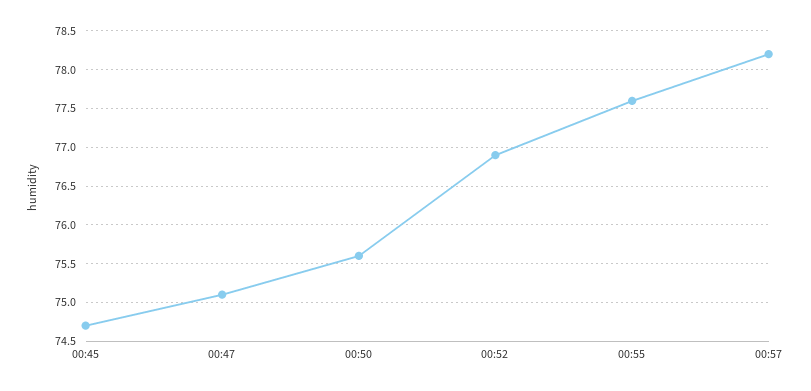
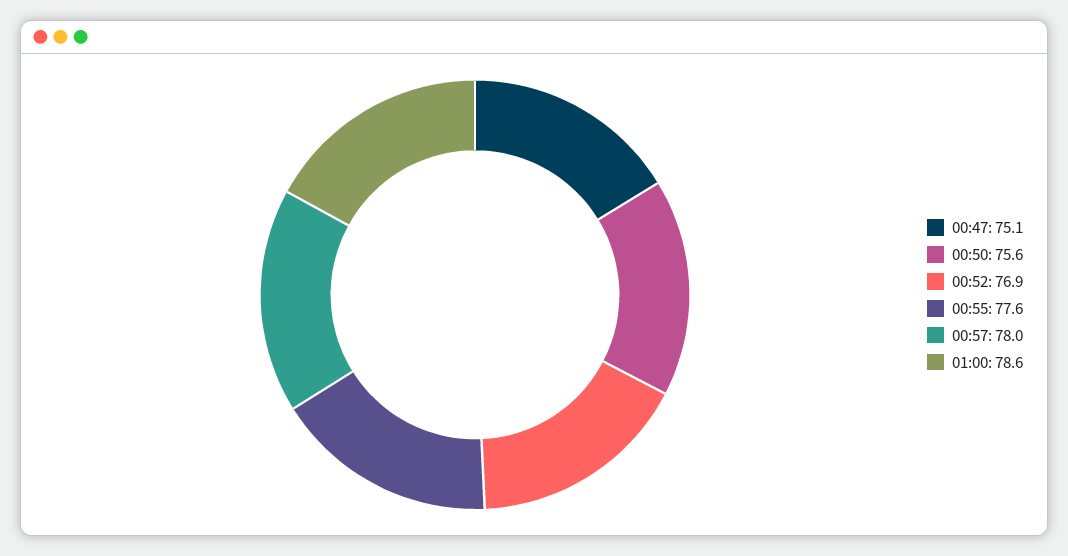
00:45: 74.7 -> none
00:57: 78.2 -> 78
01:00: none -> 78.6

